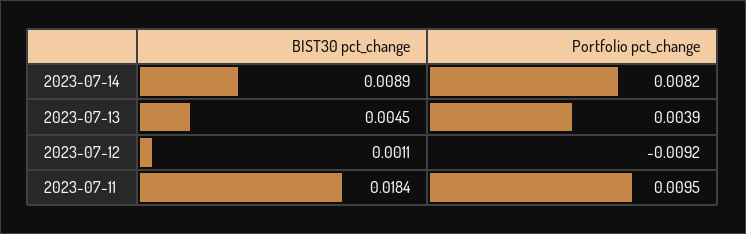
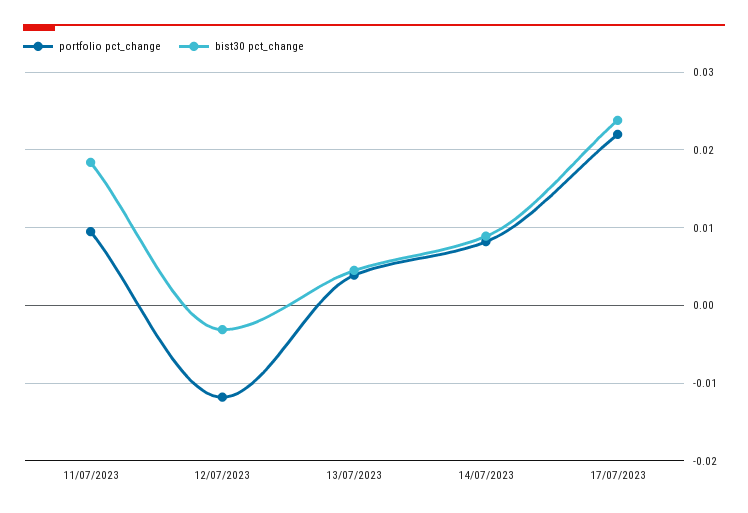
BIST30 pct_change, 2023-07-12: 0.0011 -> -0.003
Portfolio pct_change, 2023-07-12: -0.0092 -> -0.012
Portfolio pct_change, 17/07/2023: none -> 0.022
BIST30 pct_change, 17/07/2023: none -> 0.024

